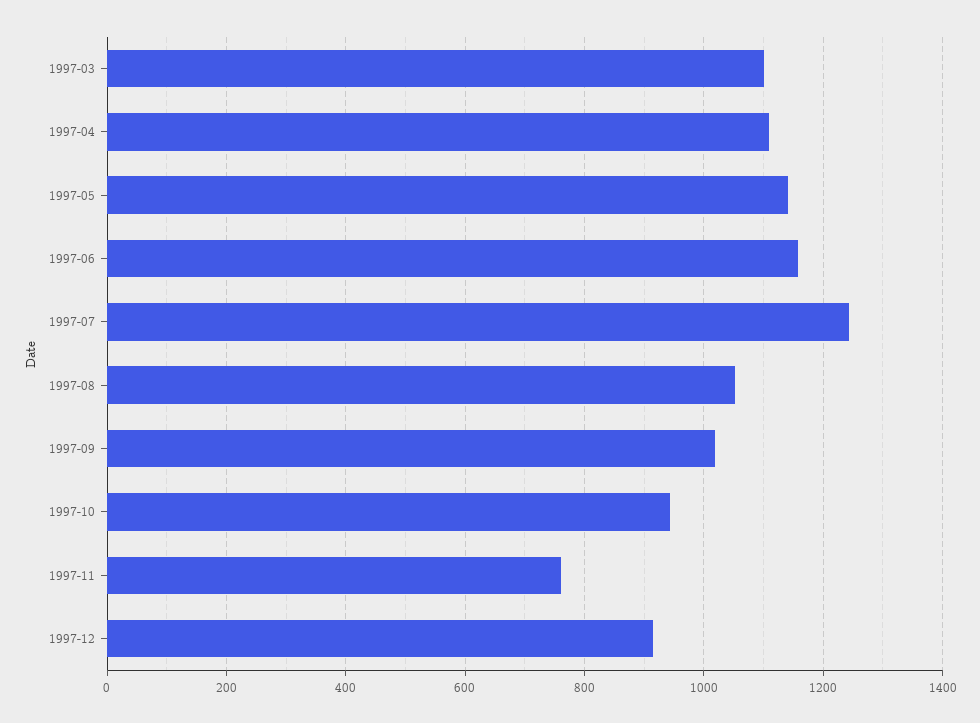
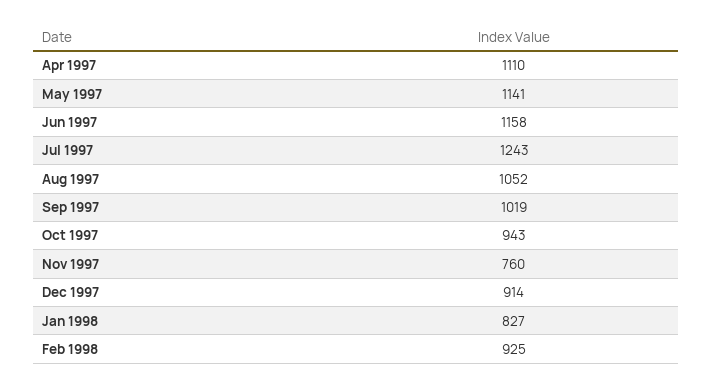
1997-03: 1100 -> none
Jan 1998: none -> 827
Feb 1998: none -> 925

